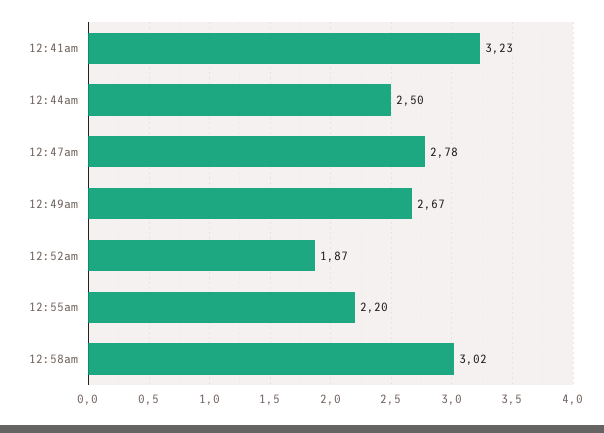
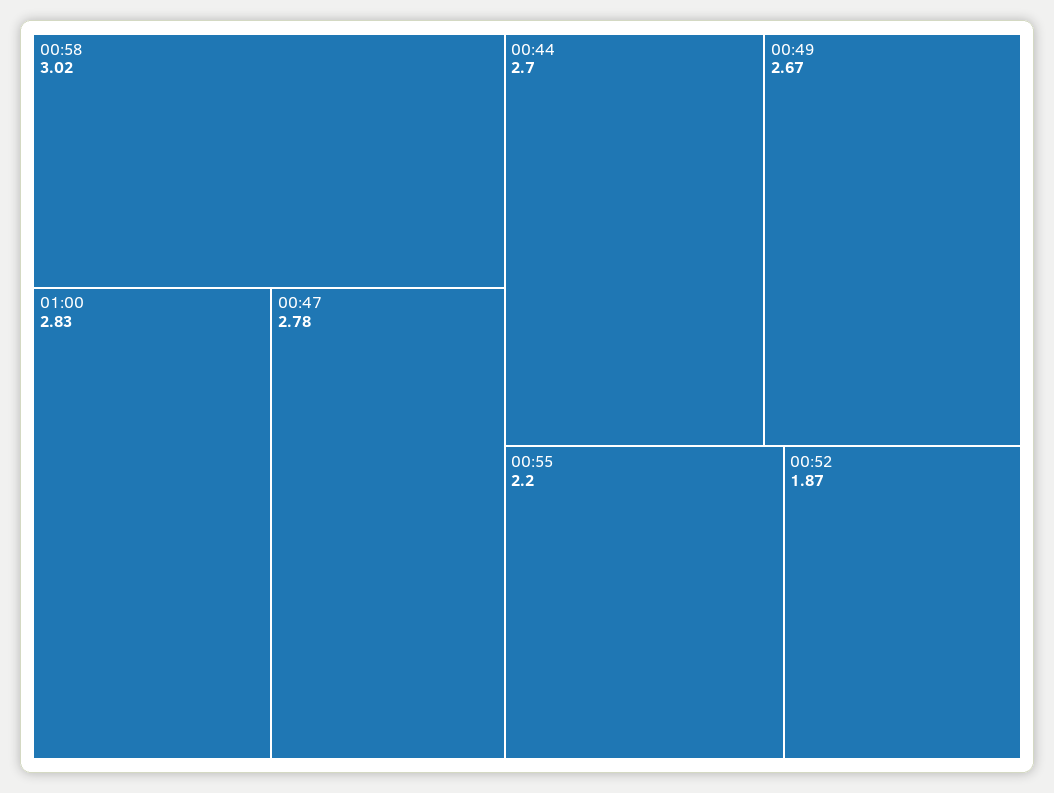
12:41am: 3.23 -> none
12:44am: 2.5 -> 2.7
01:00: none -> 2.83

